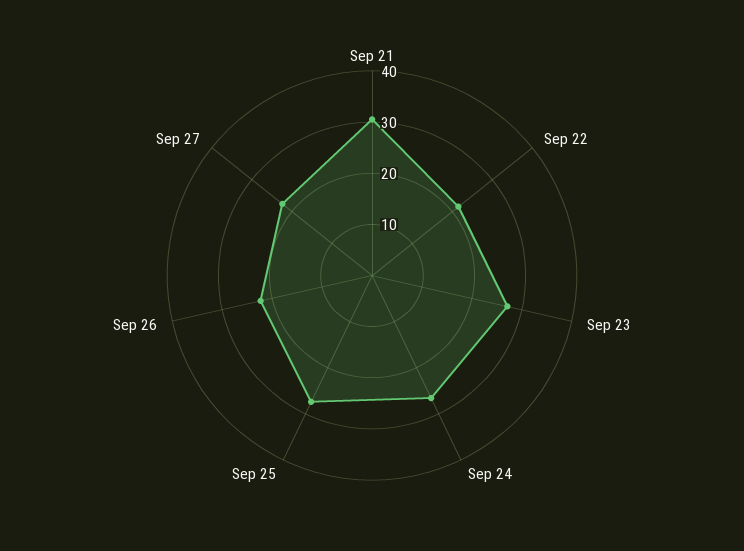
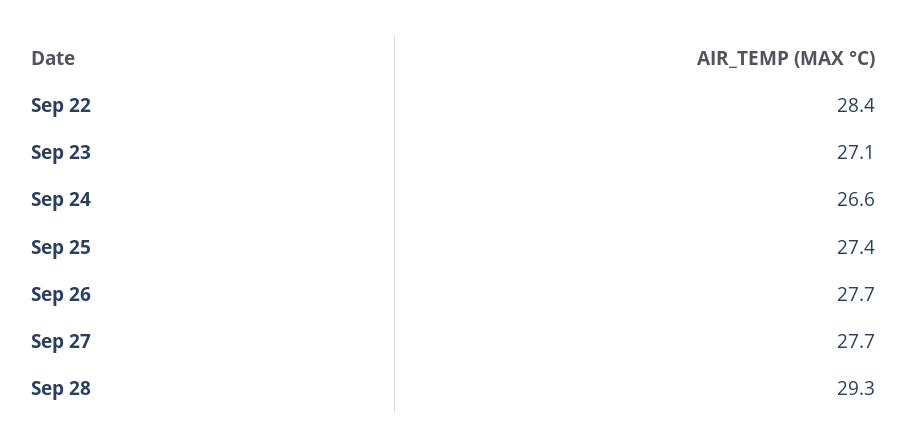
Sep 21: 30 -> none
Sep 22: 22 -> 28.4
Sep 26: 22 -> 27.7
Sep 27: 22 -> 27.7
Sep 28: none -> 29.3

